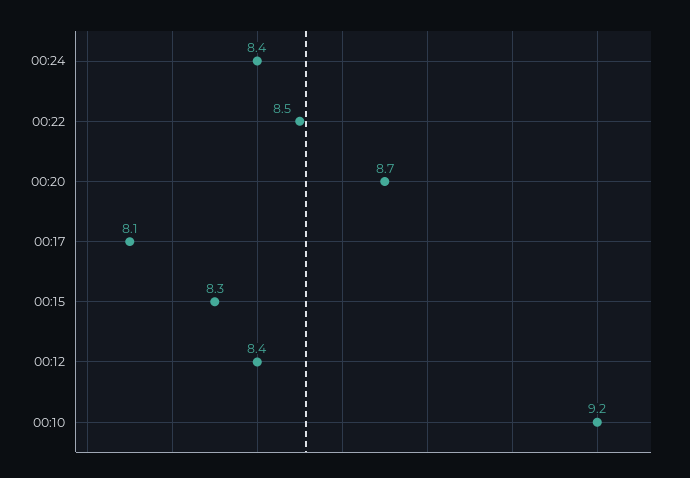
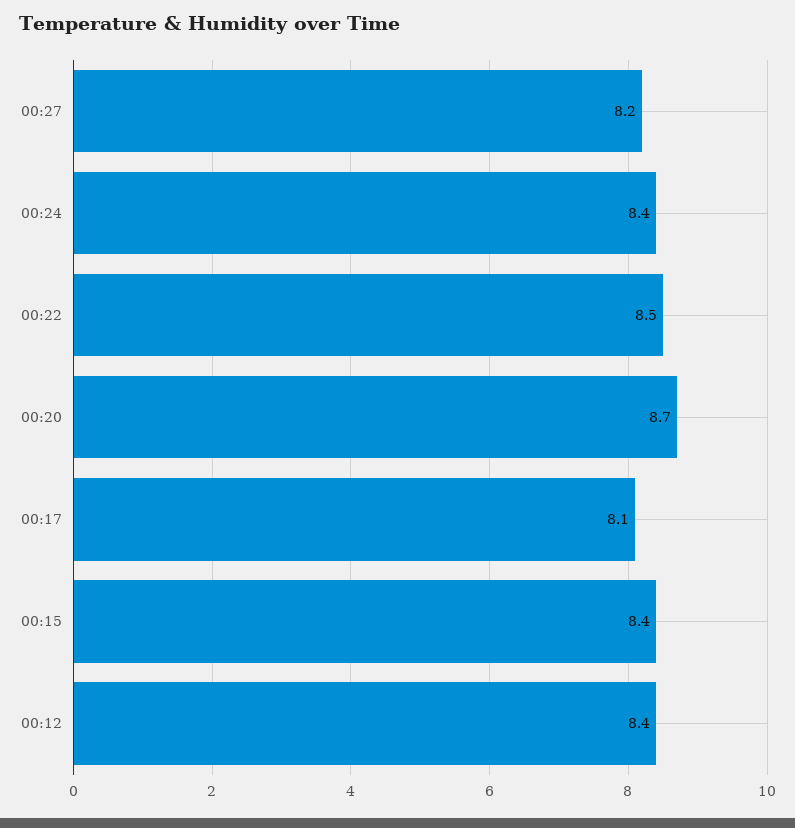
00:15: 8.3 -> 8.4
00:10: 9.2 -> none
00:27: none -> 8.2

